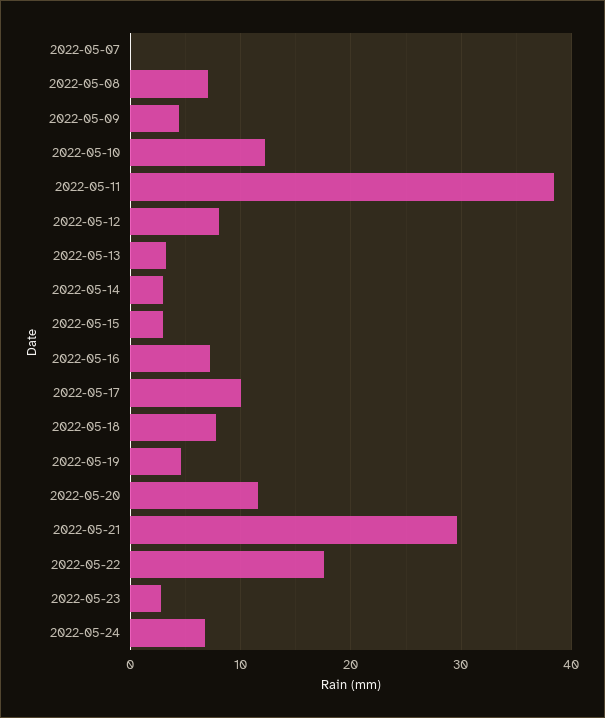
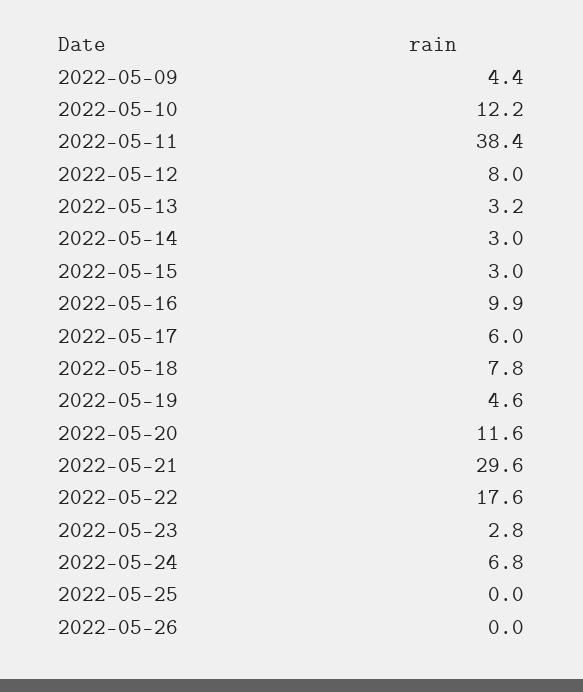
2022-05-07: 0 -> none
2022-05-08: 7 -> none
2022-05-16: 7 -> 9.9
2022-05-17: 10 -> 6
2022-05-25: none -> 0
2022-05-26: none -> 0

